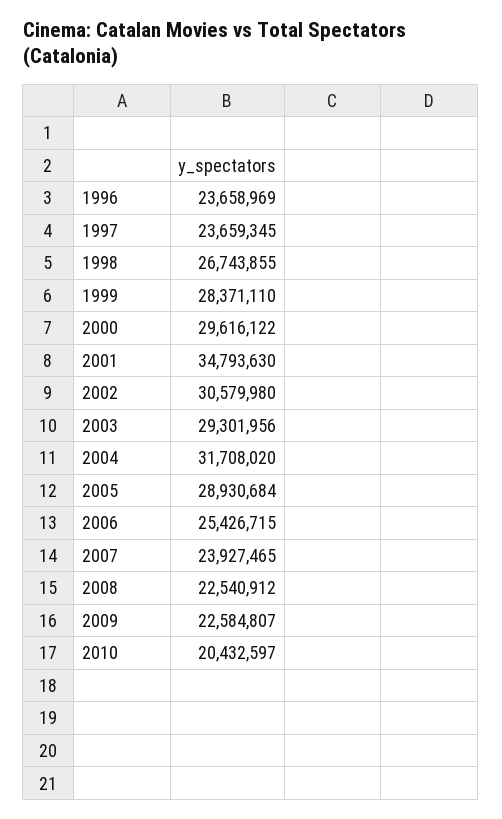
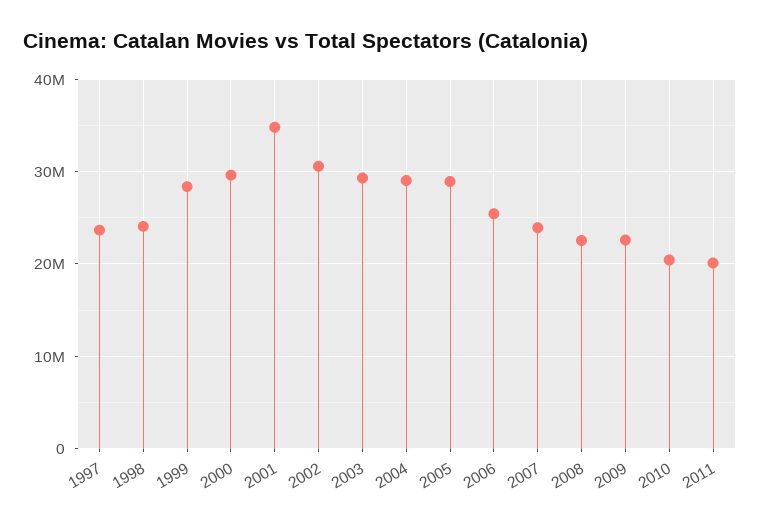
1996: 23658969 -> none
1998: 26743855 -> 24000000
2004: 31708020 -> 29000000
2011: none -> 20000000

